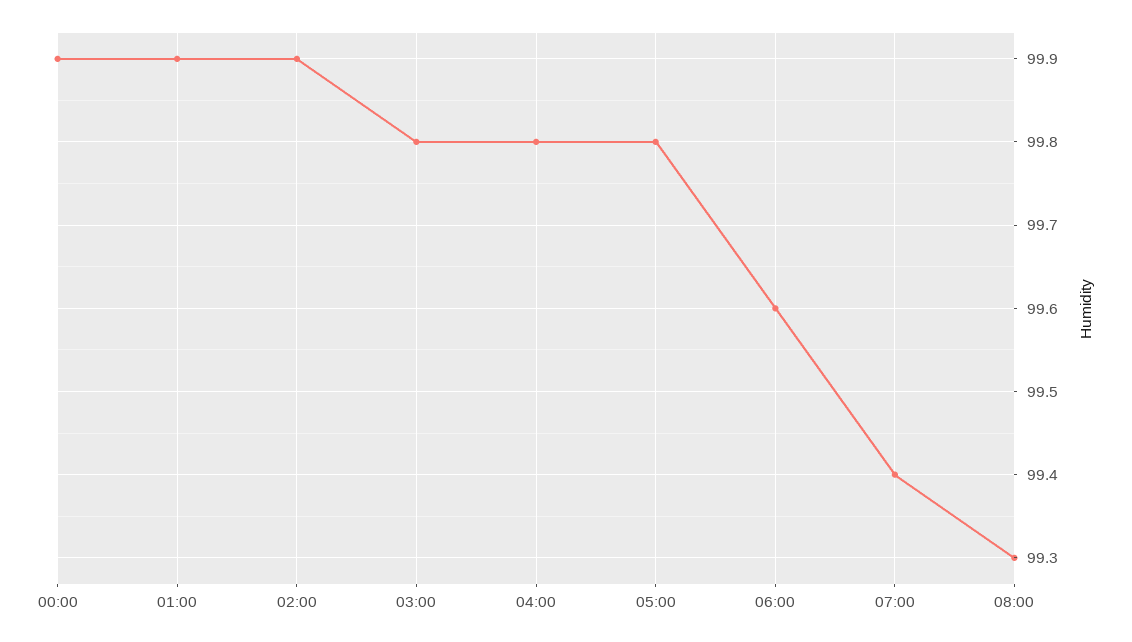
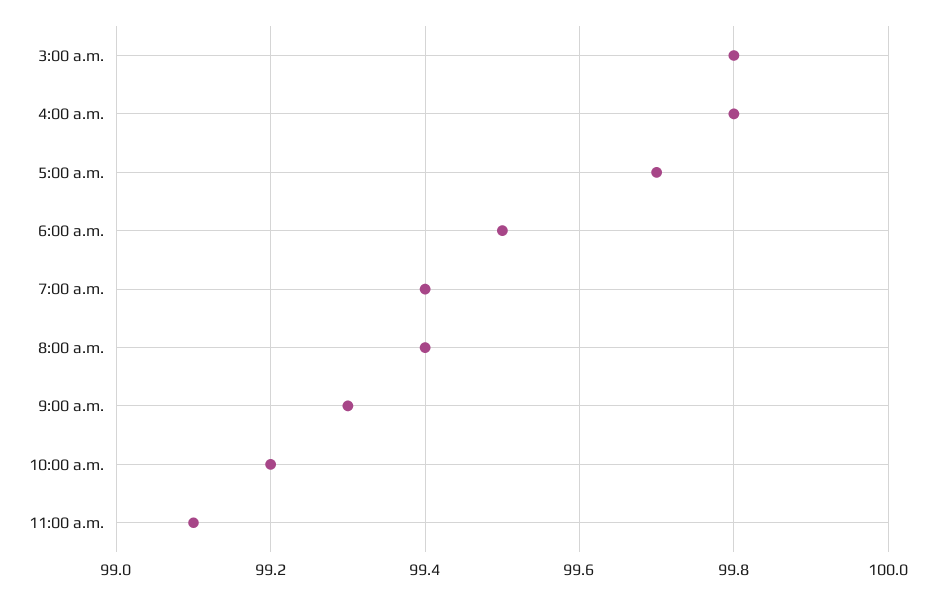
00:00: 99.9 -> none
01:00: 99.9 -> none
02:00: 99.9 -> none
05:00: 99.8 -> 99.7
06:00: 99.6 -> 99.5
08:00: 99.3 -> 99.4
9:00 a.m.: none -> 99.3
10:00 a.m.: none -> 99.2
11:00 a.m.: none -> 99.1

